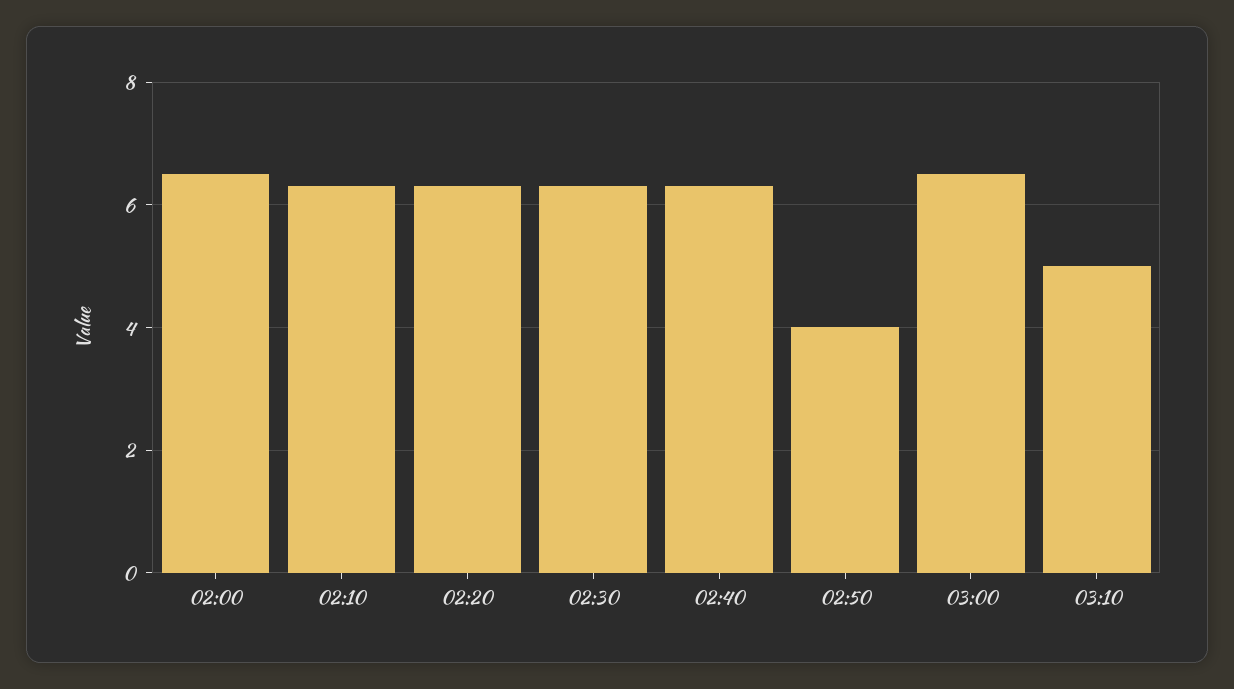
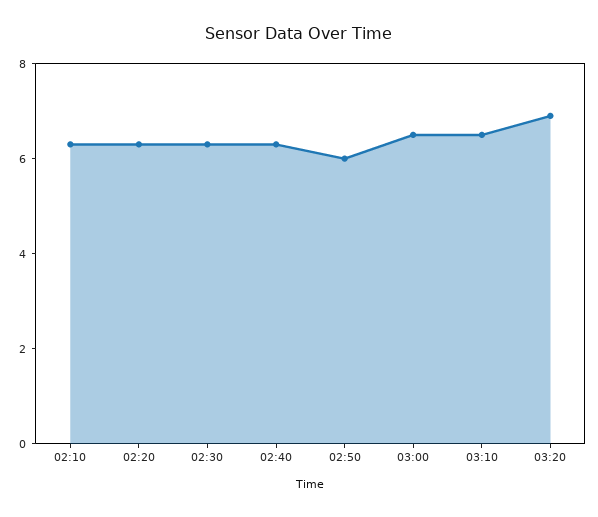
02:00: 6.5 -> none
02:50: 4 -> 6
03:10: 5 -> 6.5
03:20: none -> 7

